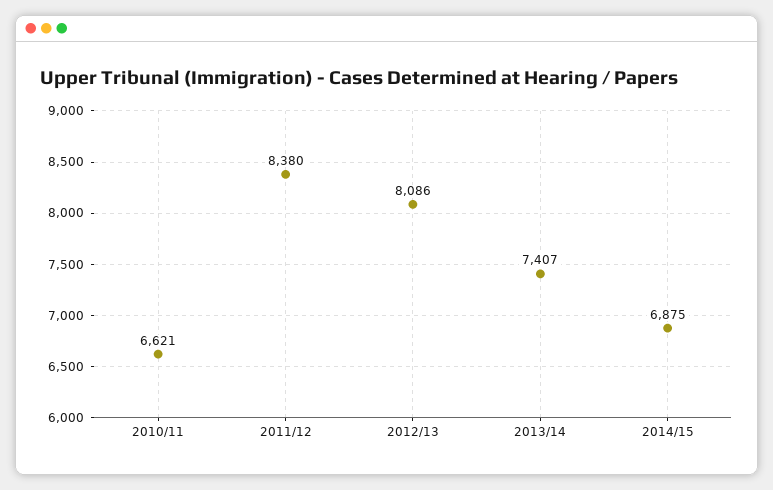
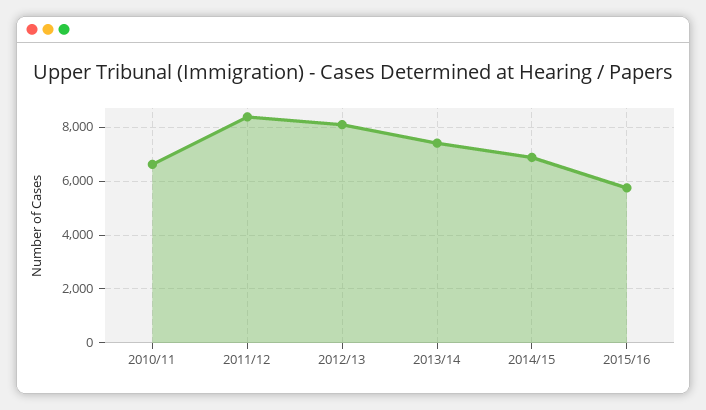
2015/16: none -> 5750

